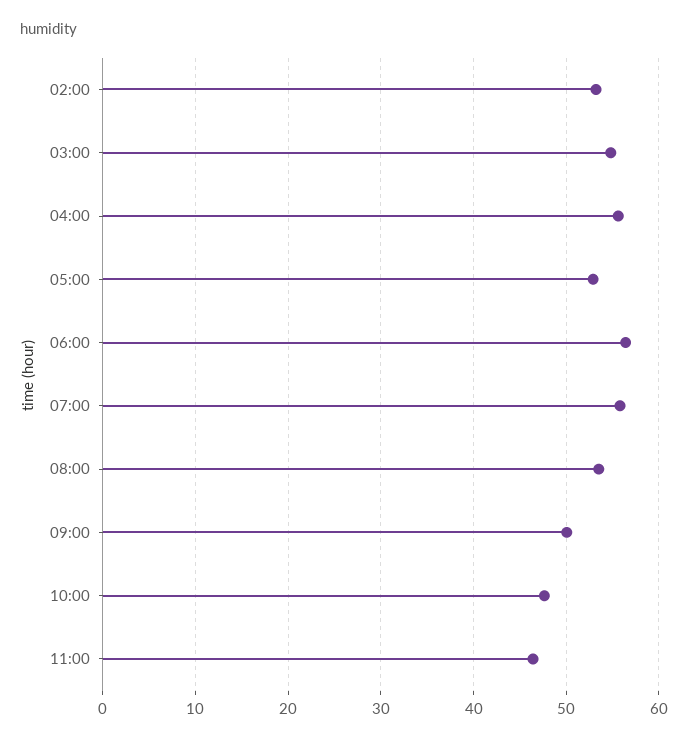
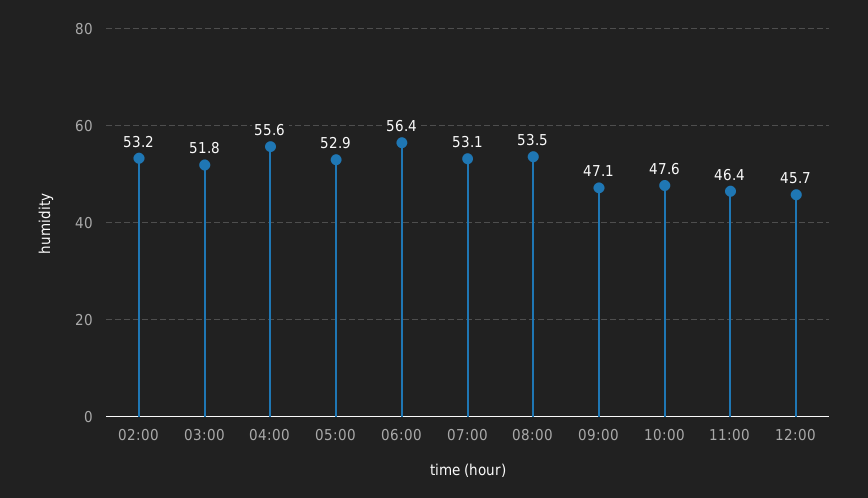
03:00: 55 -> 51.8
07:00: 56 -> 53.1
09:00: 50 -> 47.1
12:00: none -> 45.7

